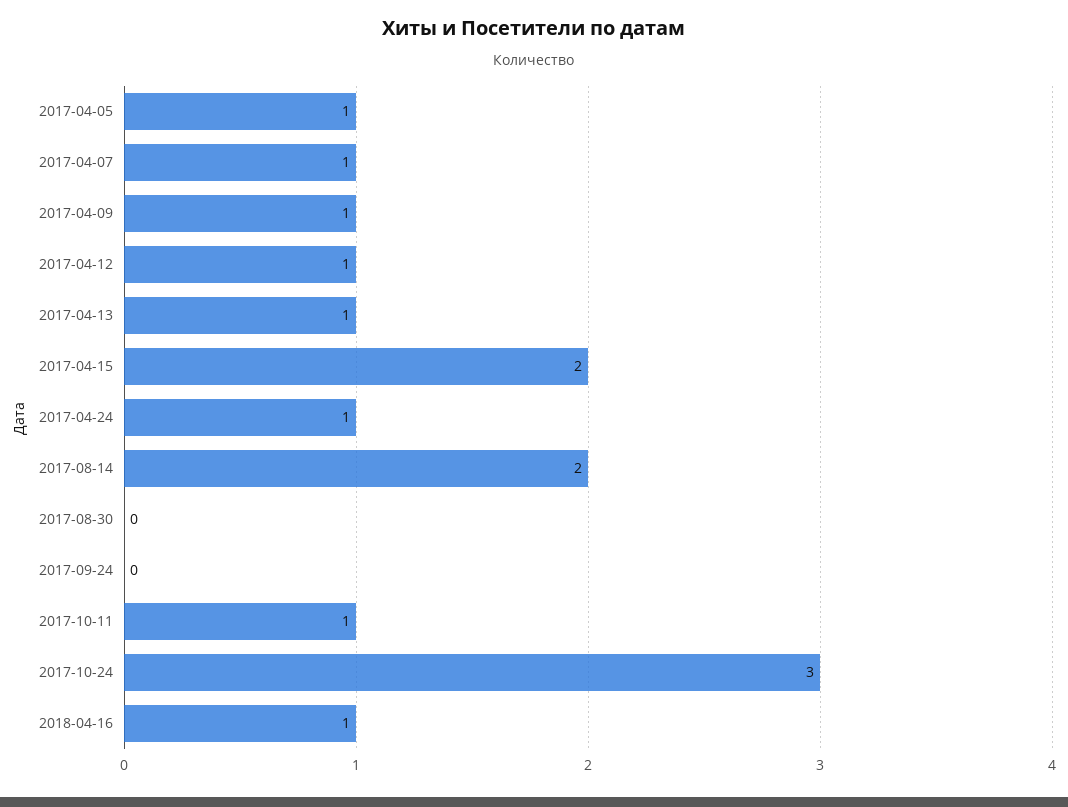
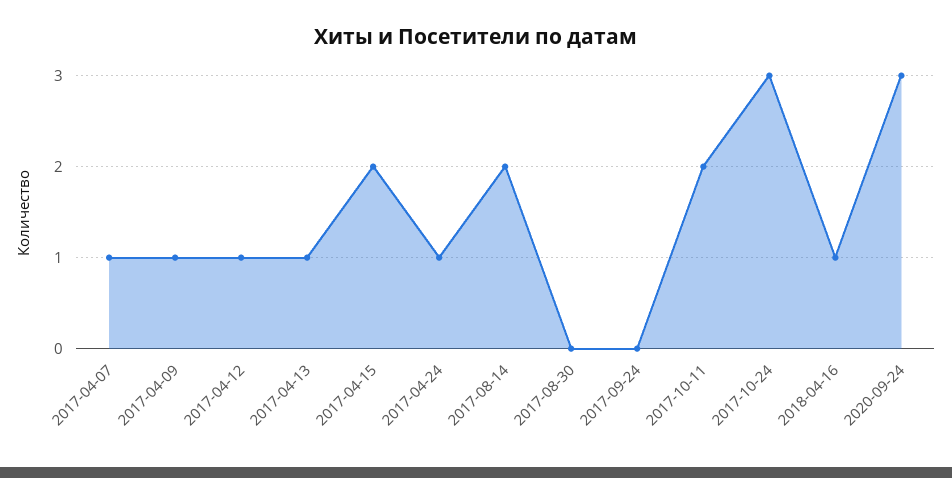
2017-04-05: 1 -> none
2017-10-11: 1 -> 2
2020-09-24: none -> 3

